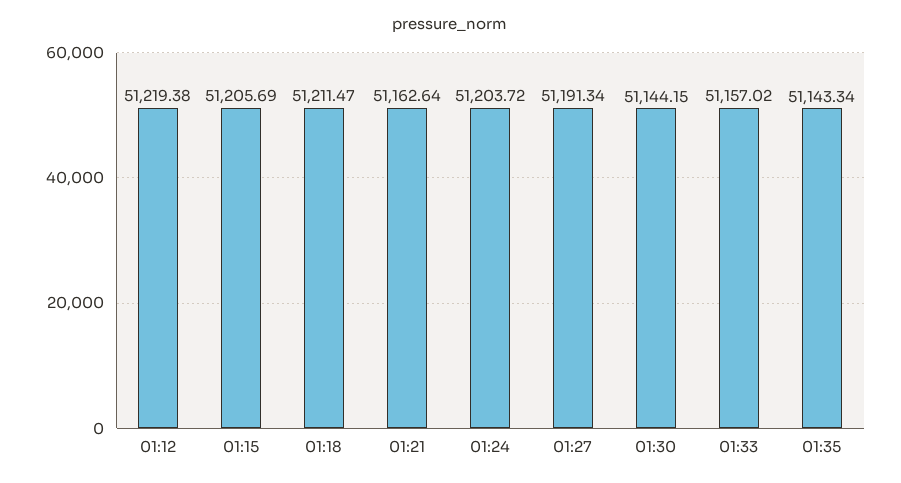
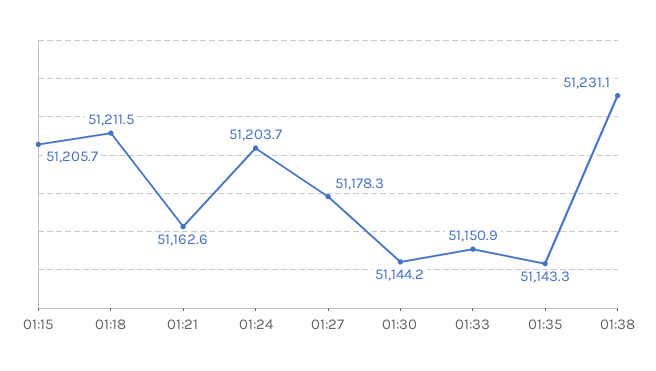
01:12: 51219.38 -> none
01:27: 51191.34 -> 51178.3
01:33: 51157.02 -> 51150.9
01:38: none -> 51231.1

